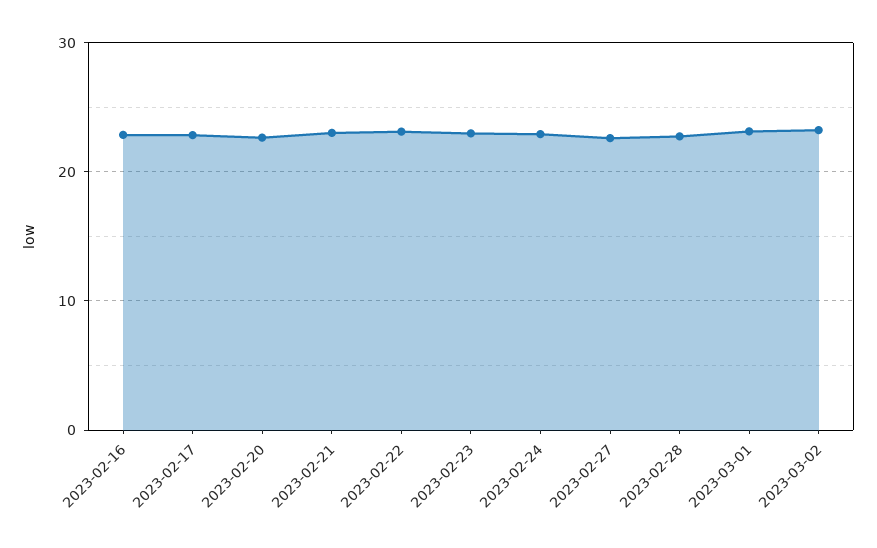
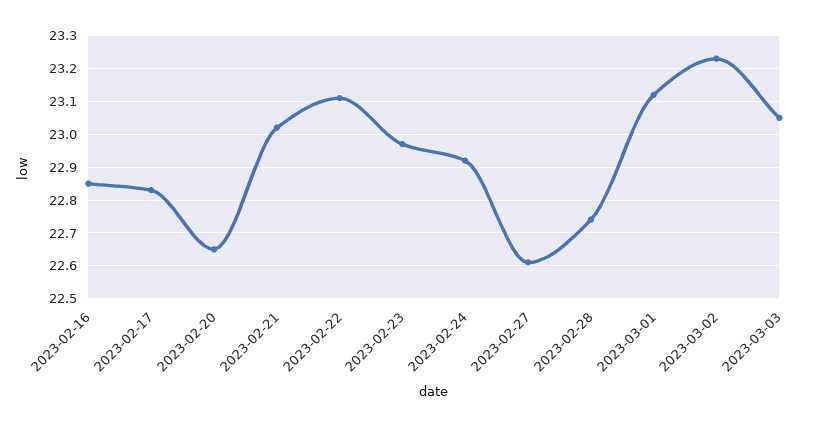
2023-03-03: none -> 23.05

